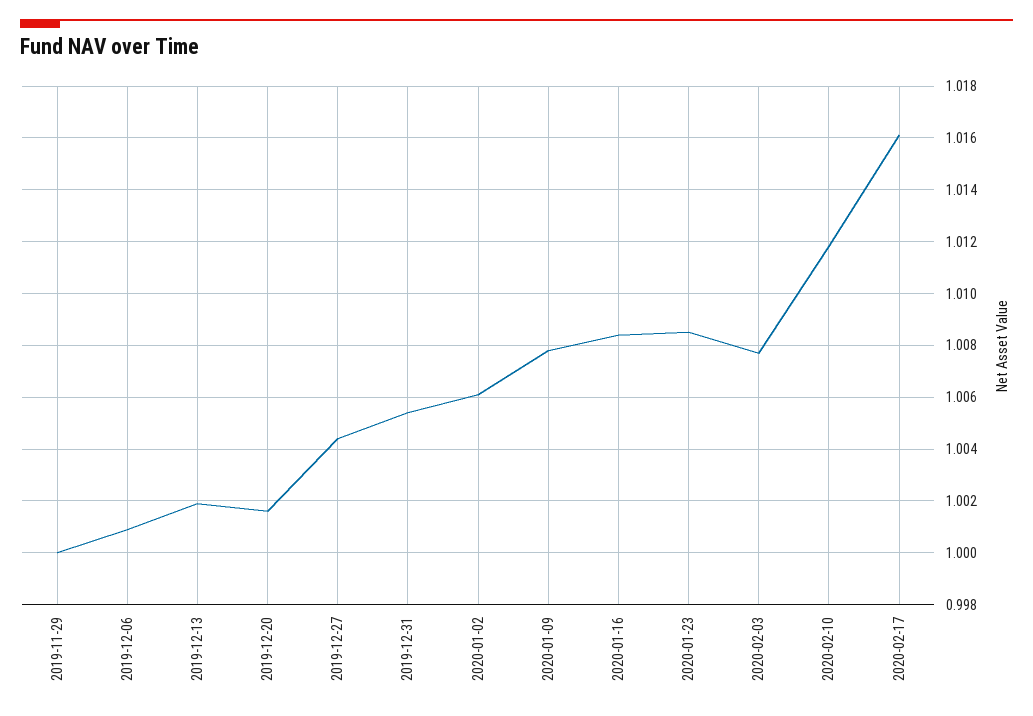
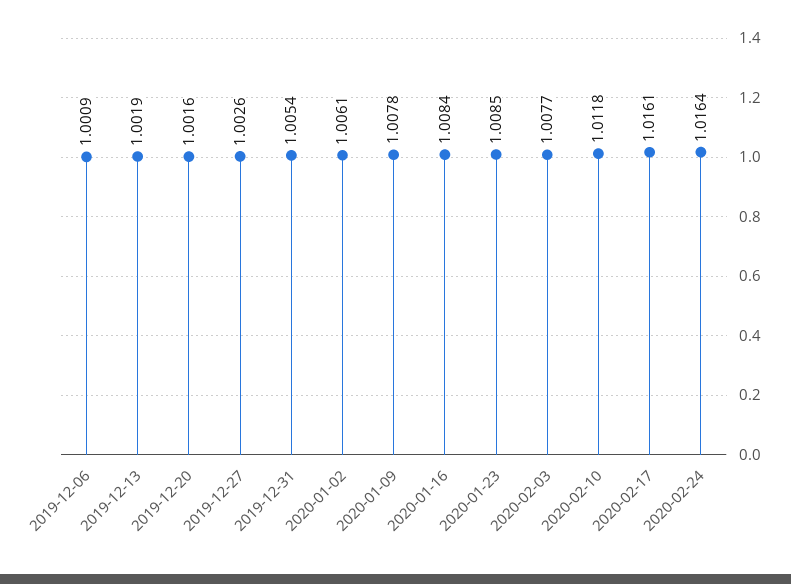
2019-11-29: 1 -> none
2019-12-27: 1.0045 -> 1.0026
2020-02-24: none -> 1.0164

